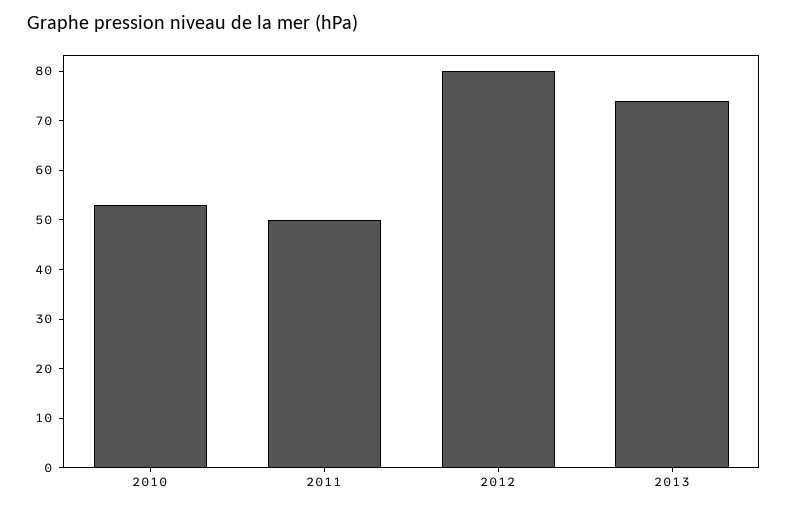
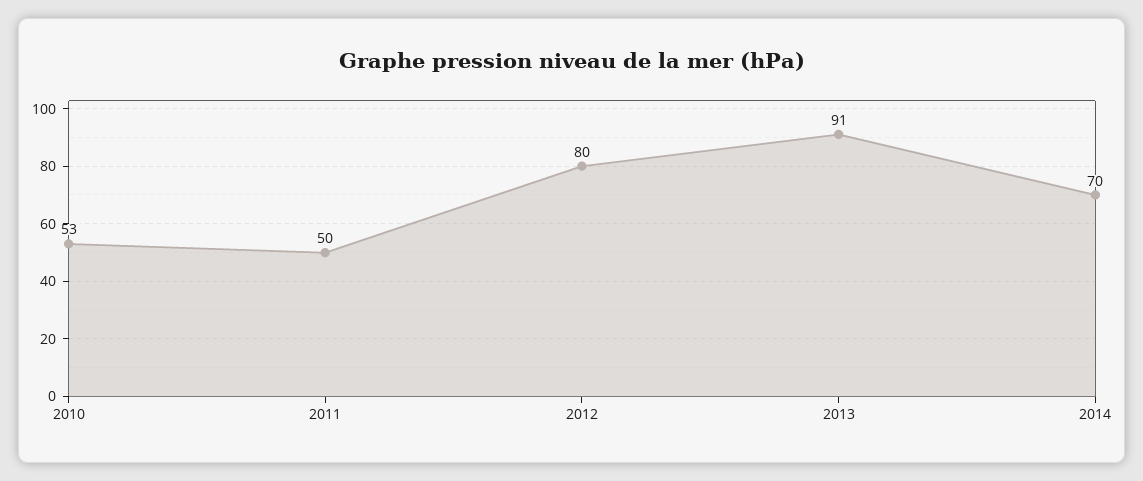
2013: 75 -> 91
2014: none -> 70

